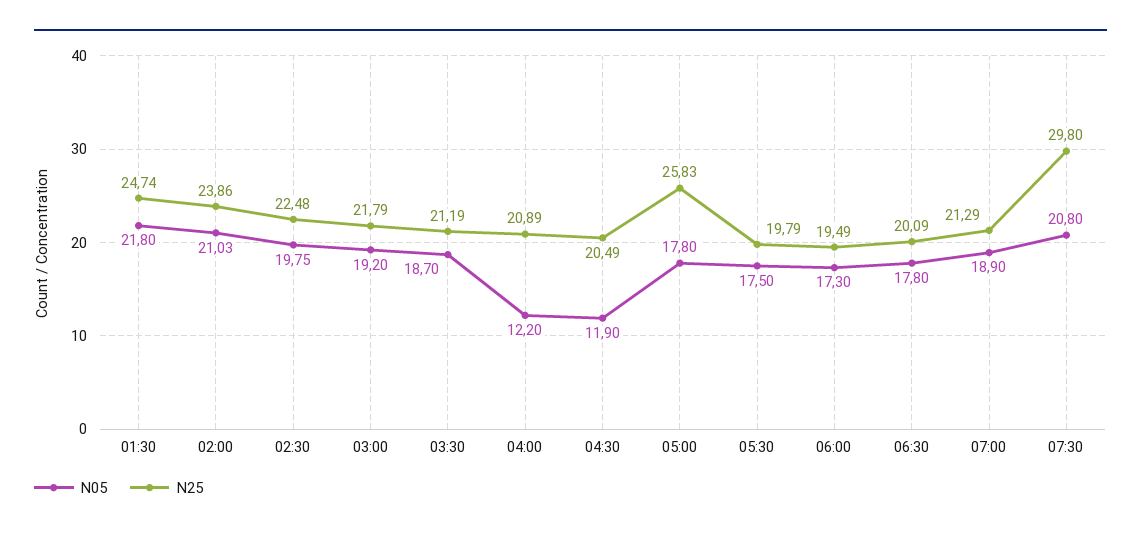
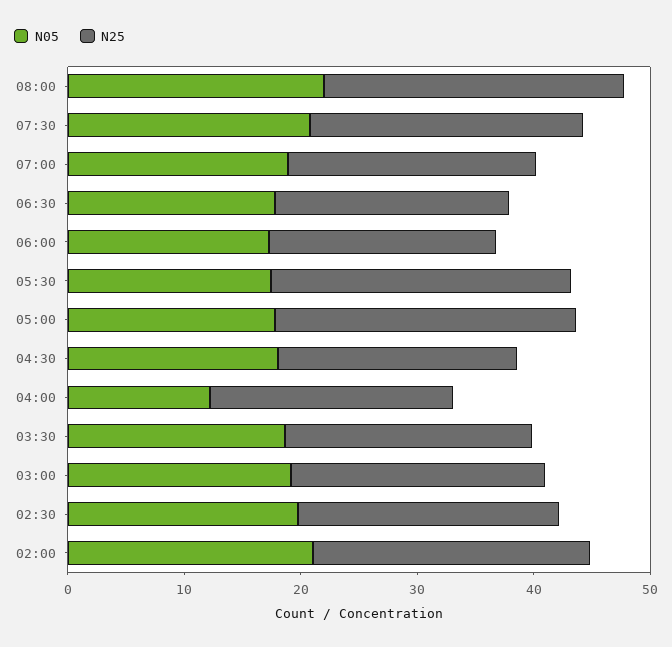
N05, 01:30: 21.8 -> none
N25, 01:30: 24.74 -> none
N05, 04:30: 11.9 -> 18
N25, 05:30: 19.79 -> 26
N25, 07:30: 29.8 -> 24
N05, 08:00: none -> 22
N25, 08:00: none -> 26

